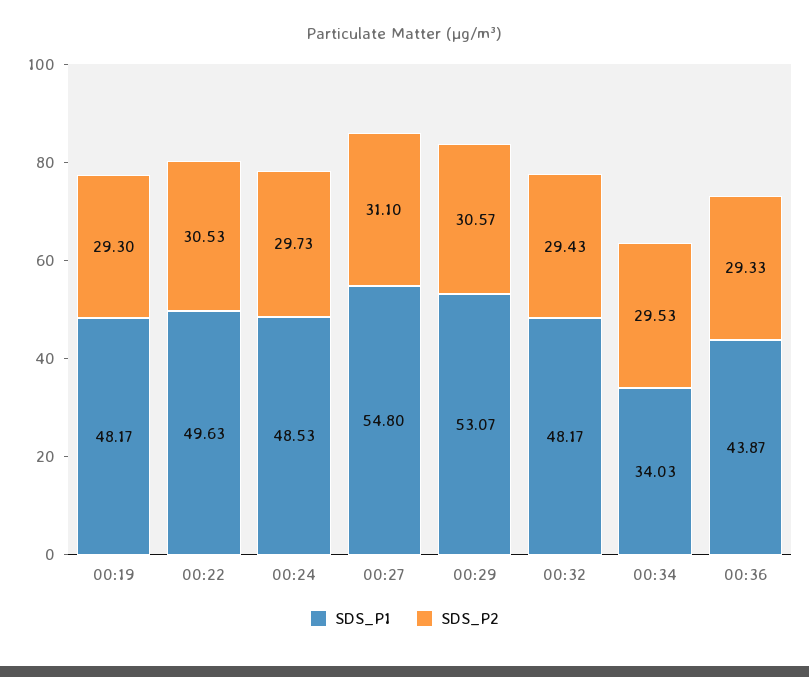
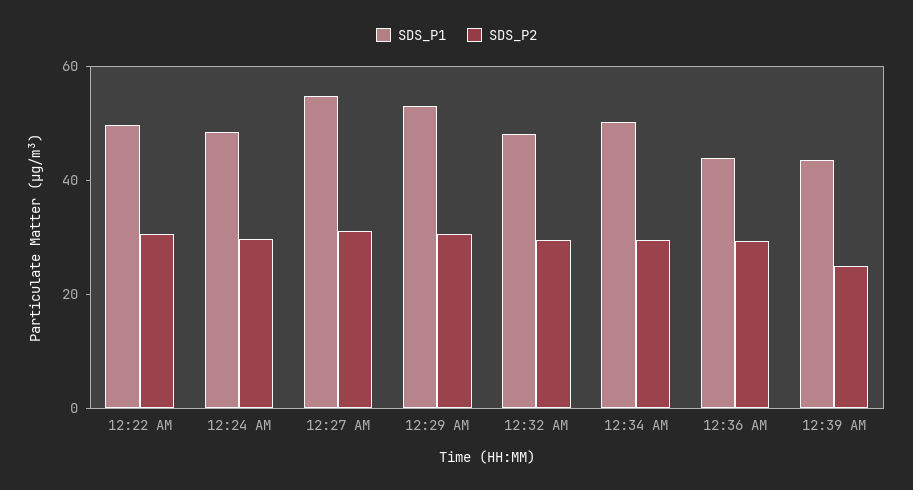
SDS_P1, 00:19: 48.17 -> none
SDS_P2, 00:19: 29.3 -> none
SDS_P1, 00:34: 34.03 -> 50
SDS_P1, 12:39 AM: none -> 45
SDS_P2, 12:39 AM: none -> 25

